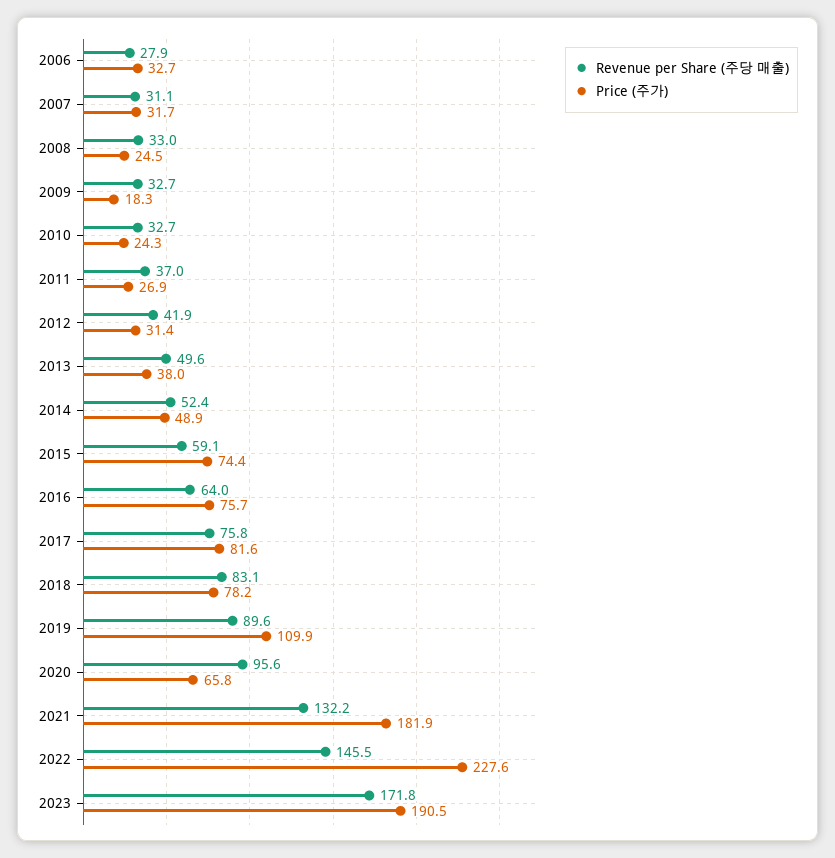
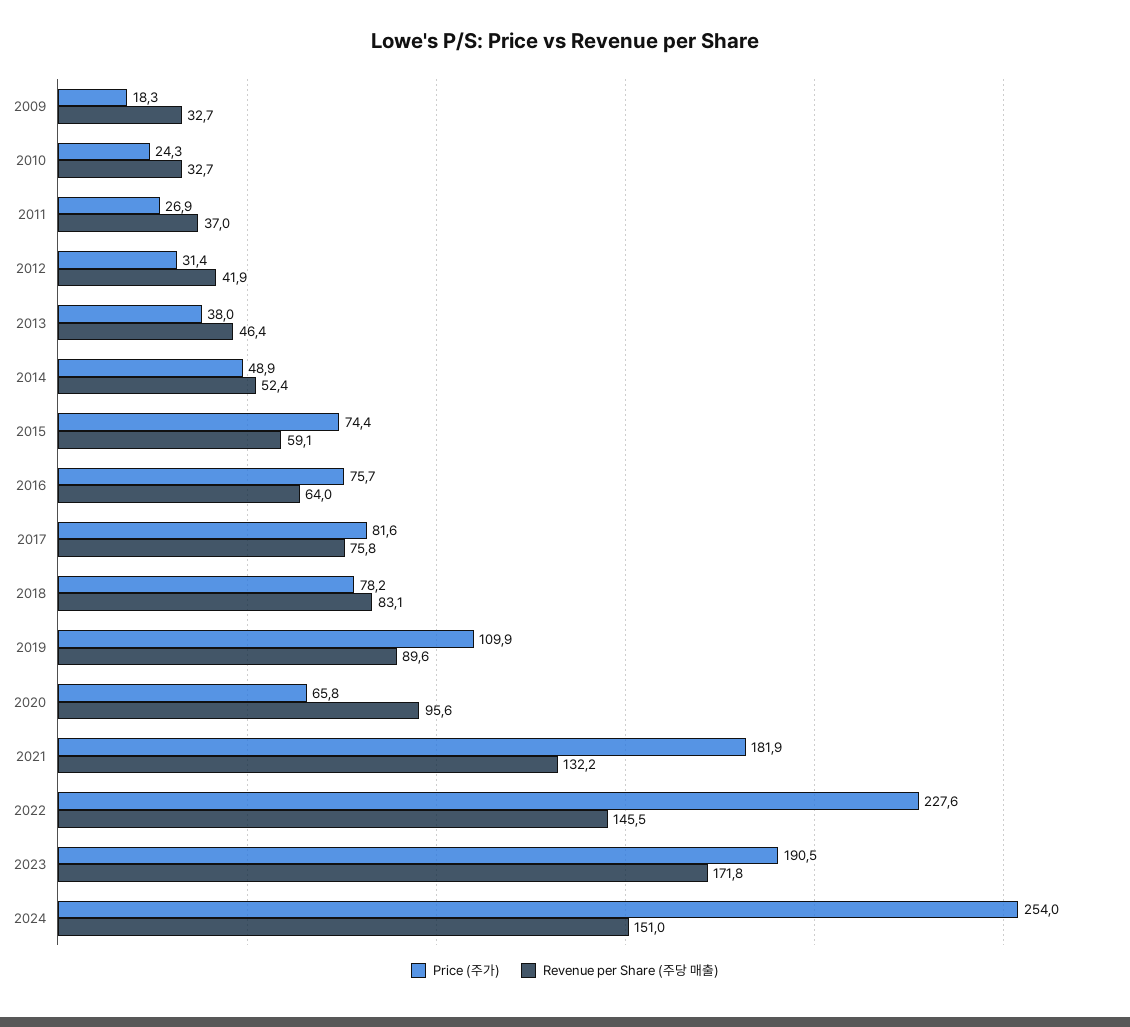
Revenue per Share (주당 매출), 2006: 27.9 -> none
Price (주가), 2006: 32.7 -> none
Revenue per Share (주당 매출), 2007: 31.1 -> none
Price (주가), 2007: 31.7 -> none
Revenue per Share (주당 매출), 2008: 33 -> none
Price (주가), 2008: 24.5 -> none
Revenue per Share (주당 매출), 2013: 49.6 -> 46.4
Price (주가), 2024: none -> 254
Revenue per Share (주당 매출), 2024: none -> 151

